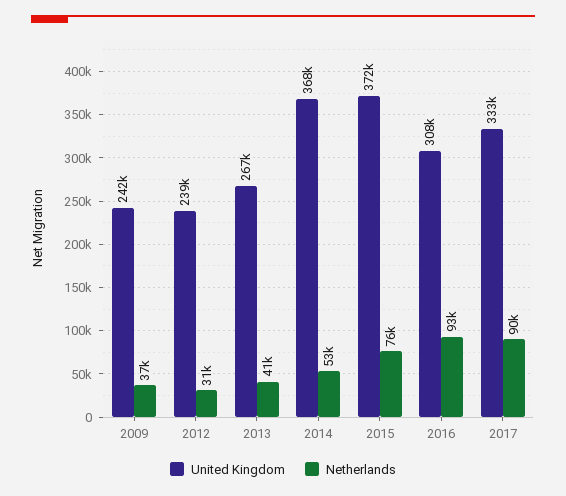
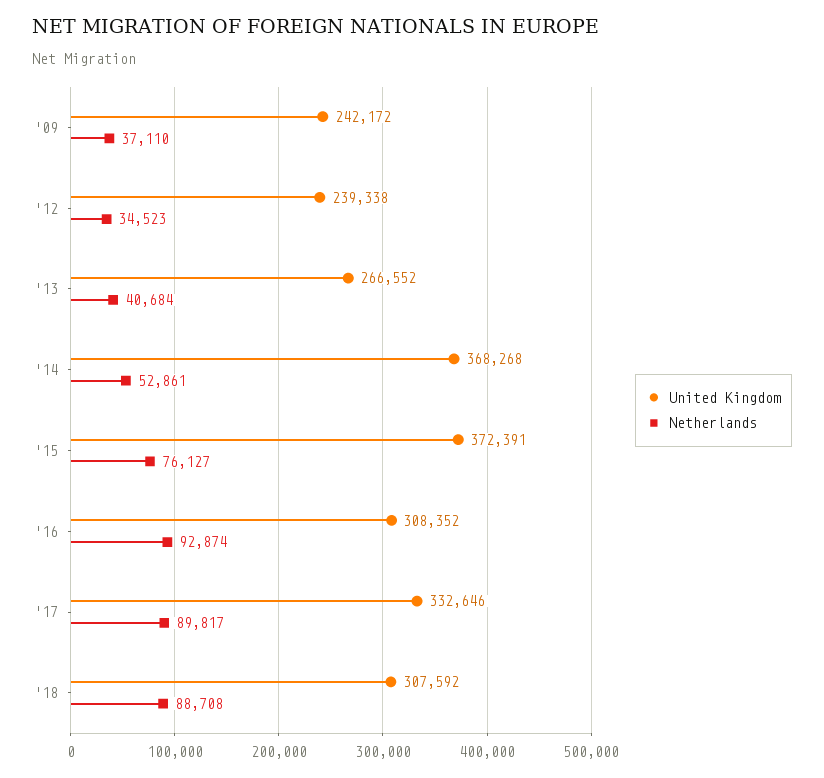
Netherlands, 2012: 31000 -> 34523
United Kingdom, '18: none -> 307592
Netherlands, '18: none -> 88708

